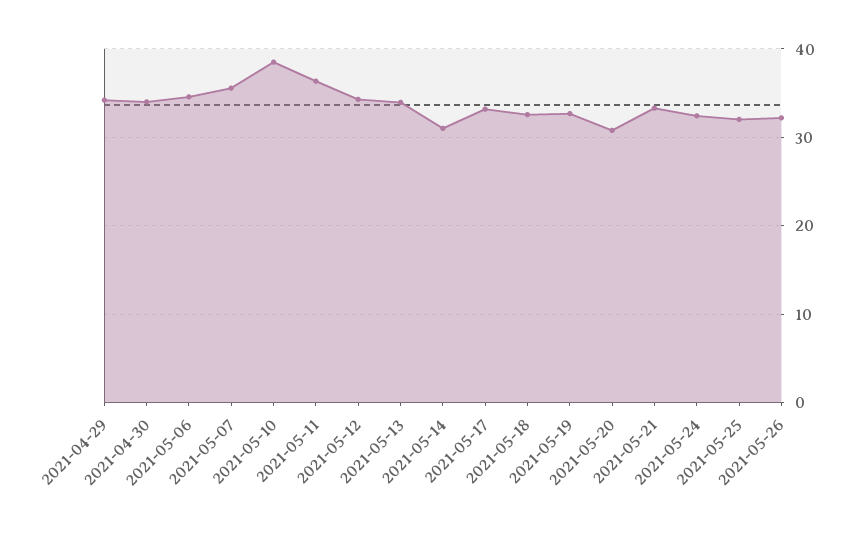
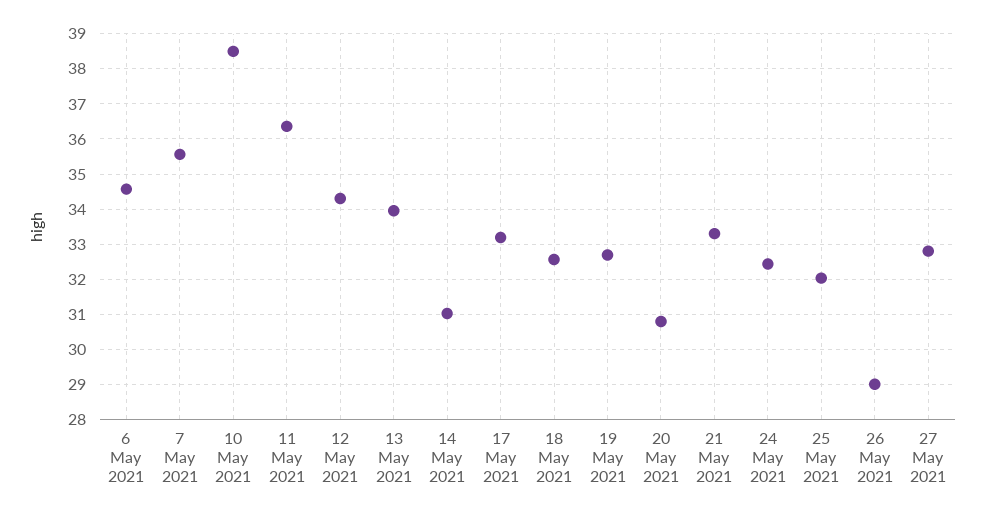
2021-04-29: 34 -> none
2021-04-30: 34 -> none
2021-05-26: 32 -> 29
27 May 2021: none -> 32.8

